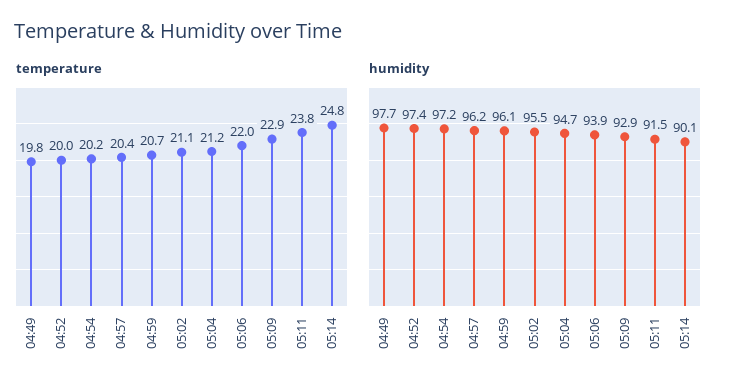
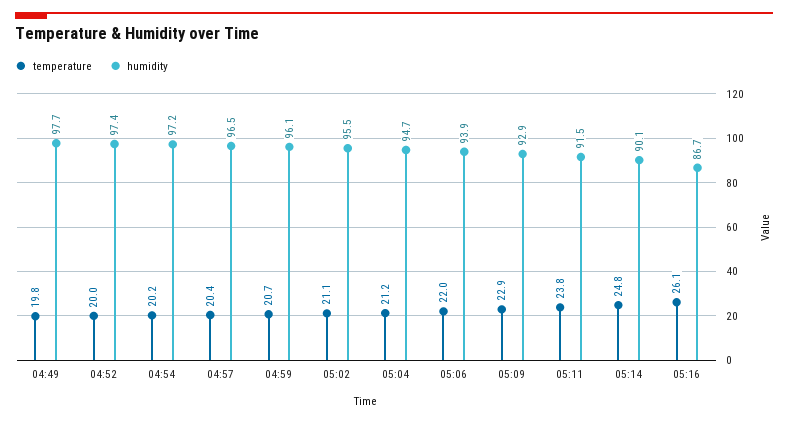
humidity, 04:57: 96.2 -> 96.5
temperature, 05:16: none -> 26.1
humidity, 05:16: none -> 86.7

